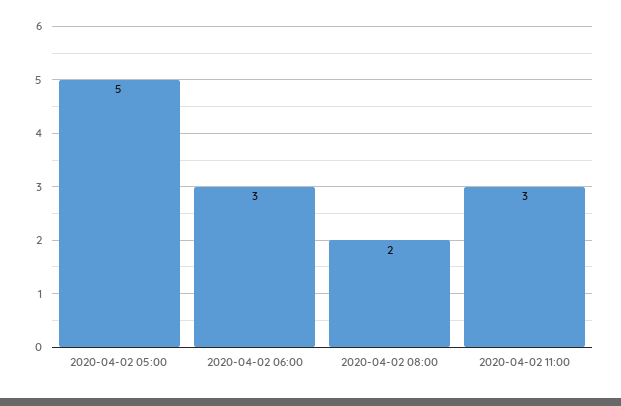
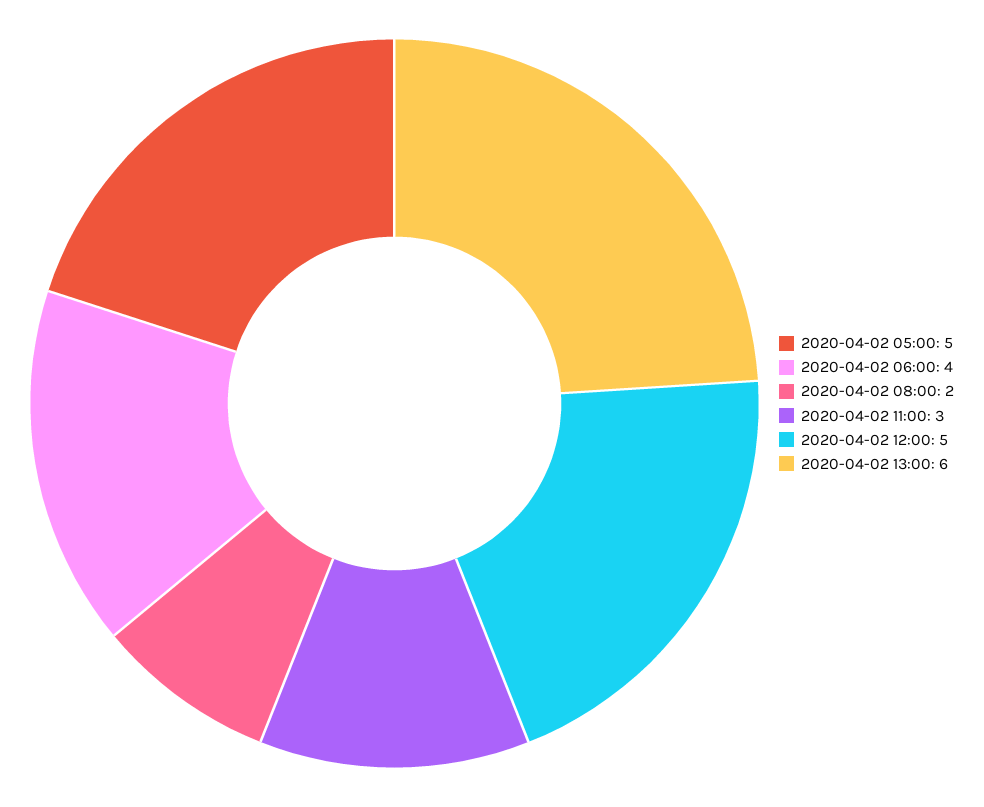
2020-04-02 06:00: 3 -> 4
2020-04-02 12:00: none -> 5
2020-04-02 13:00: none -> 6

